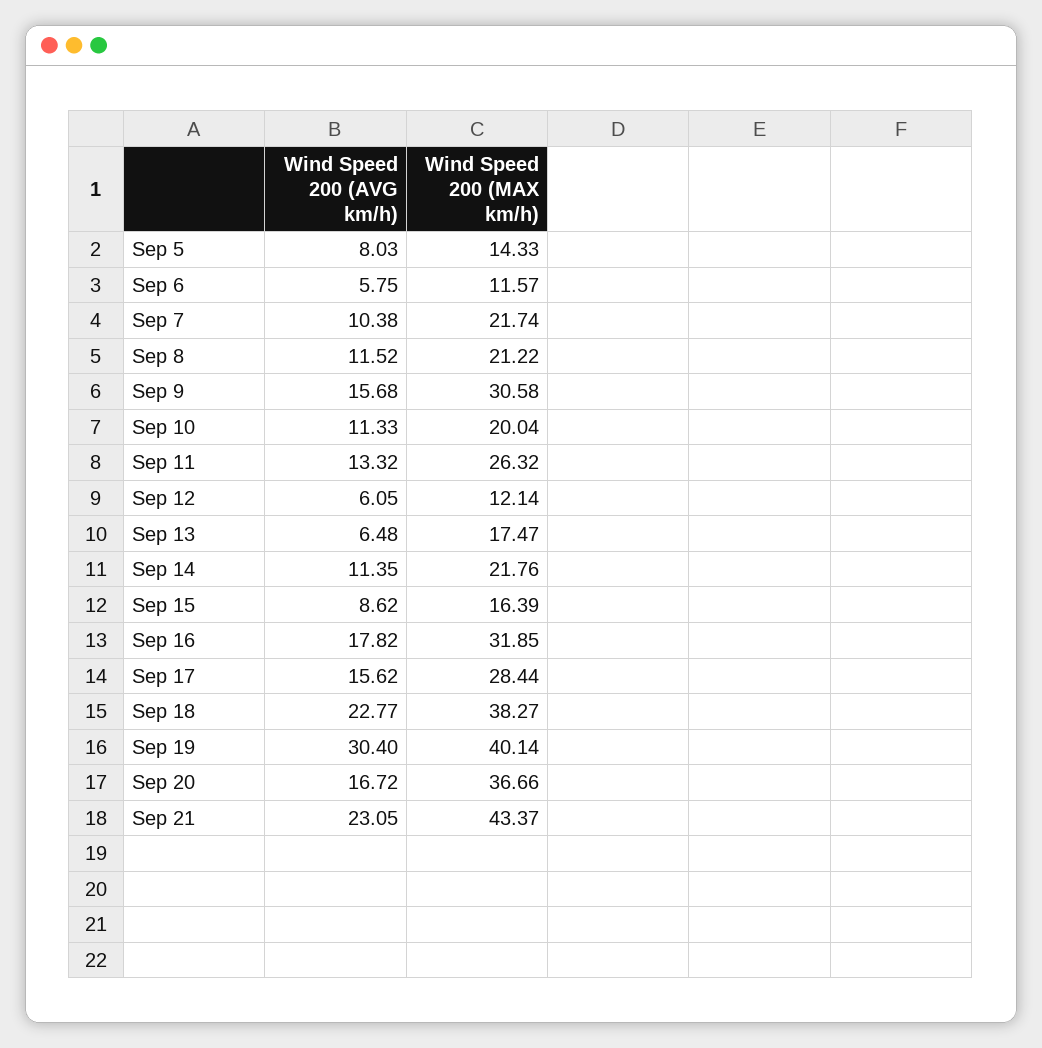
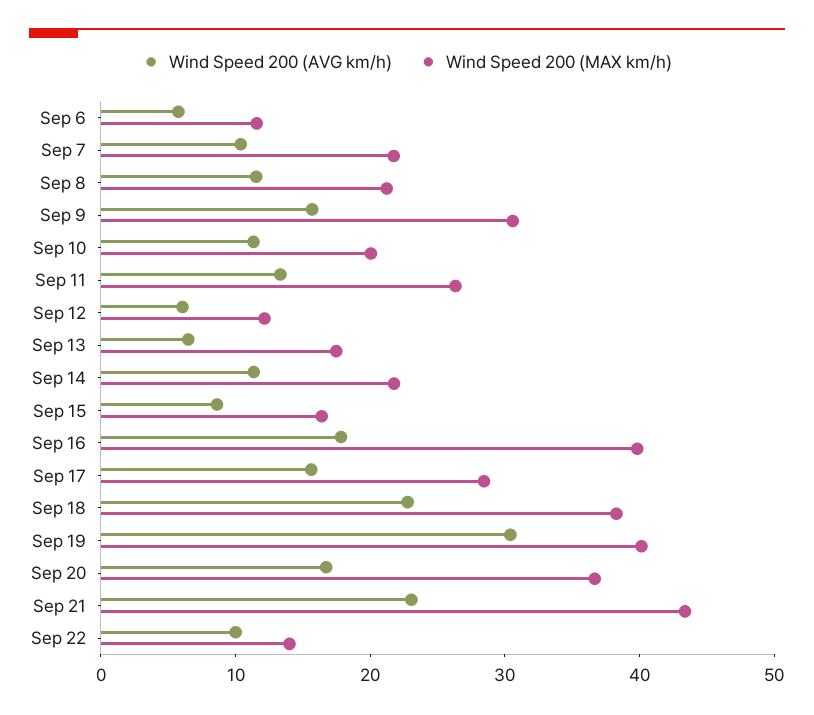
Wind Speed 200 (AVG km/h), Sep 5: 8.03 -> none
Wind Speed 200 (MAX km/h), Sep 5: 14.33 -> none
Wind Speed 200 (MAX km/h), Sep 16: 31.85 -> 40
Wind Speed 200 (AVG km/h), Sep 22: none -> 10
Wind Speed 200 (MAX km/h), Sep 22: none -> 14

